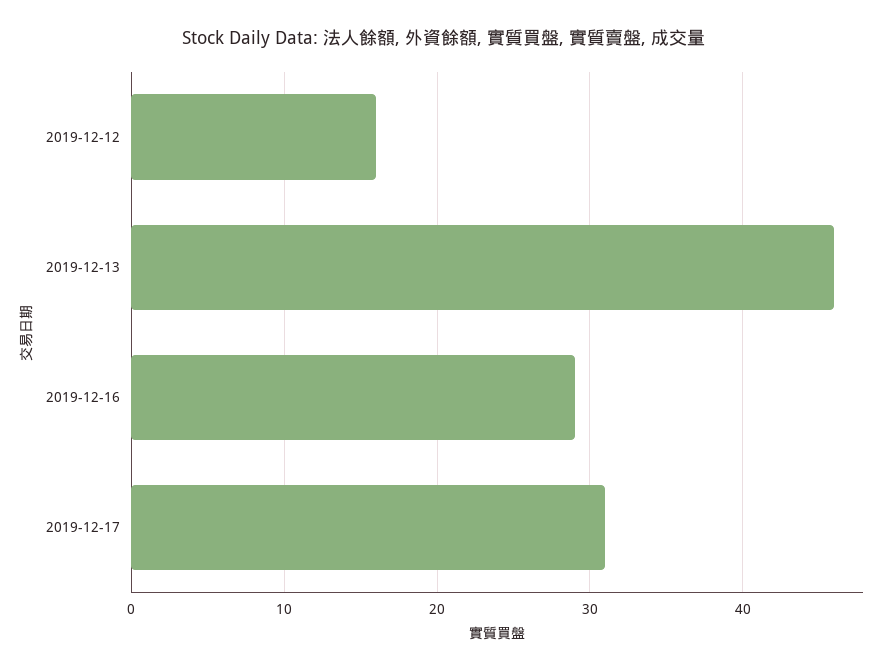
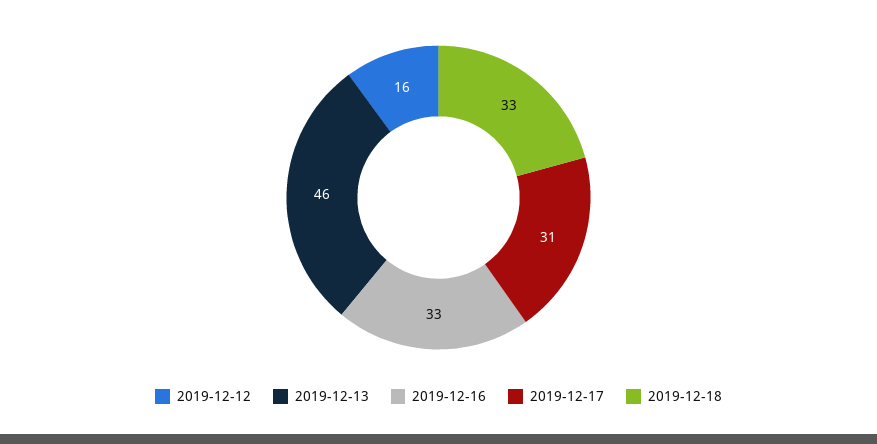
2019-12-16: 29 -> 33
2019-12-18: none -> 33

